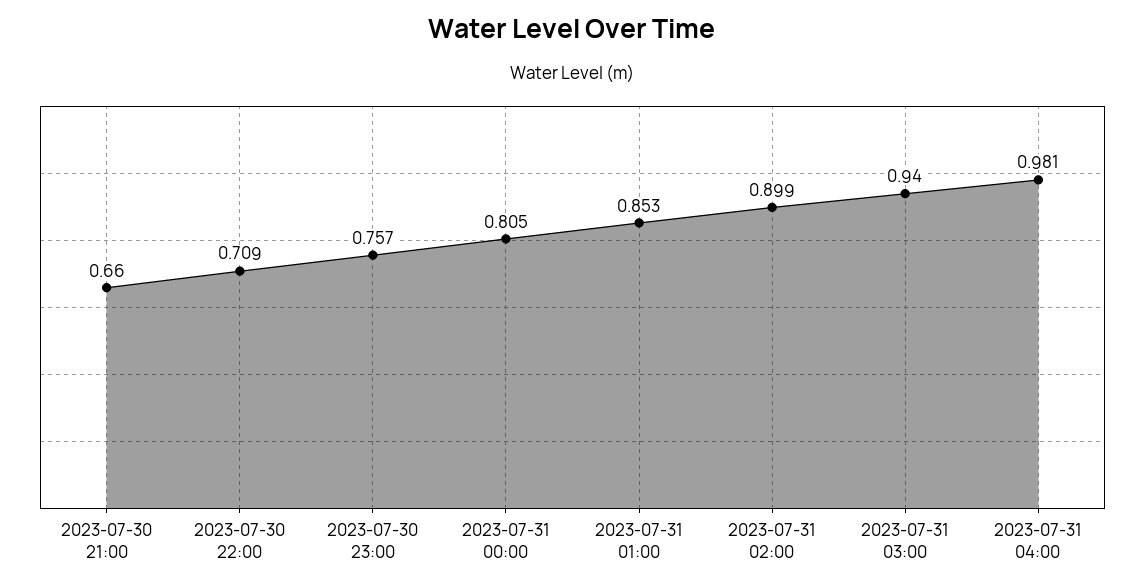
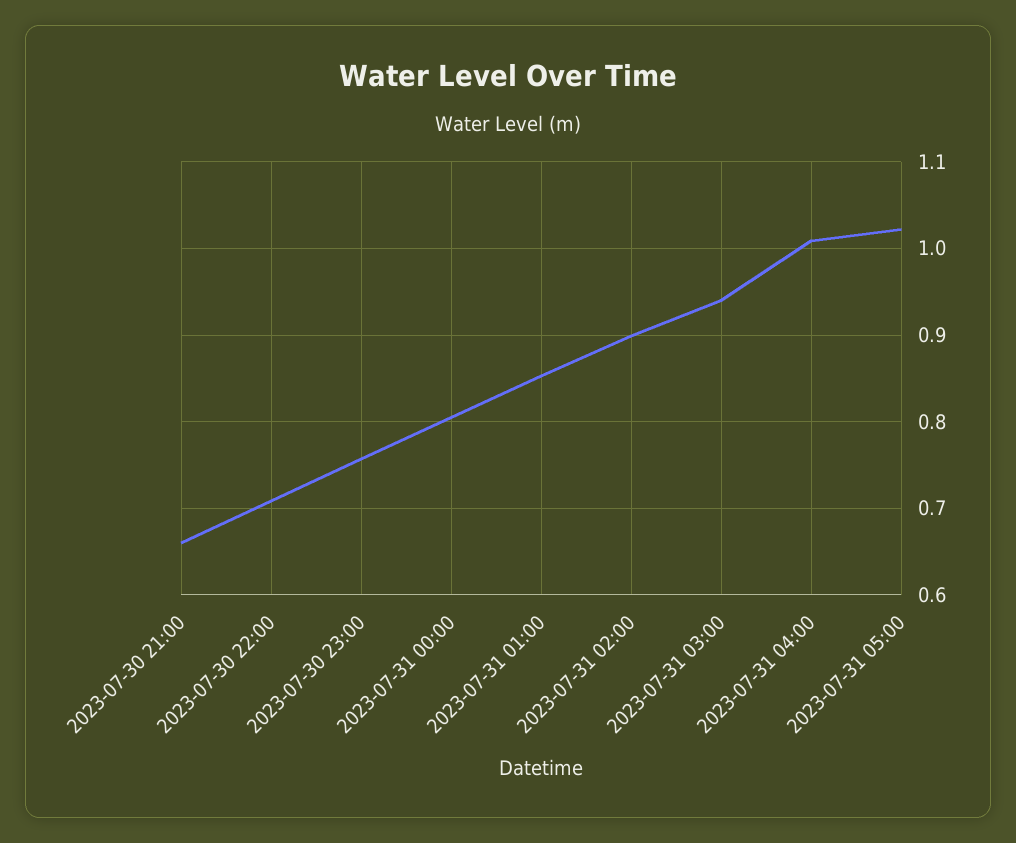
2023-07-31 04:00: 0.981 -> 1.01
2023-07-31 05:00: none -> 1.02

